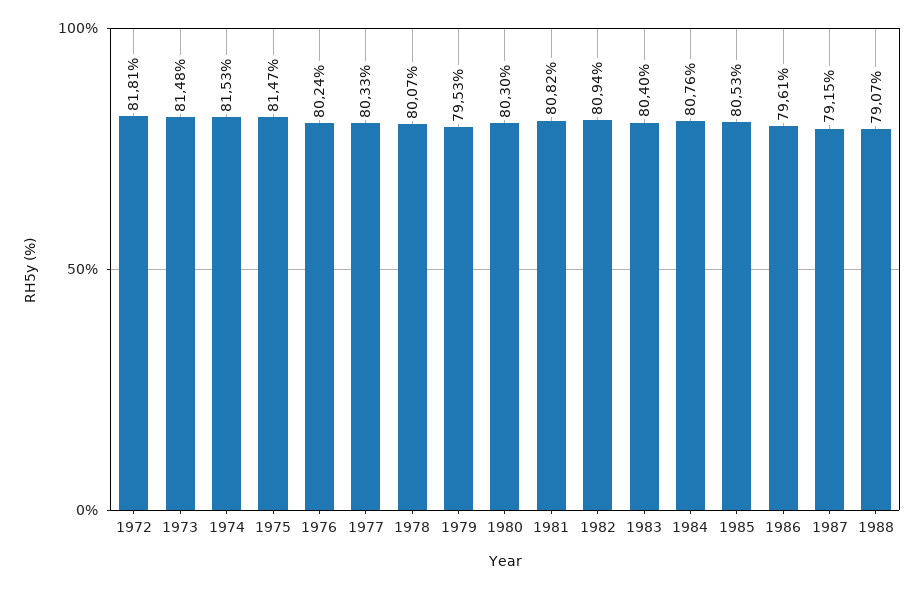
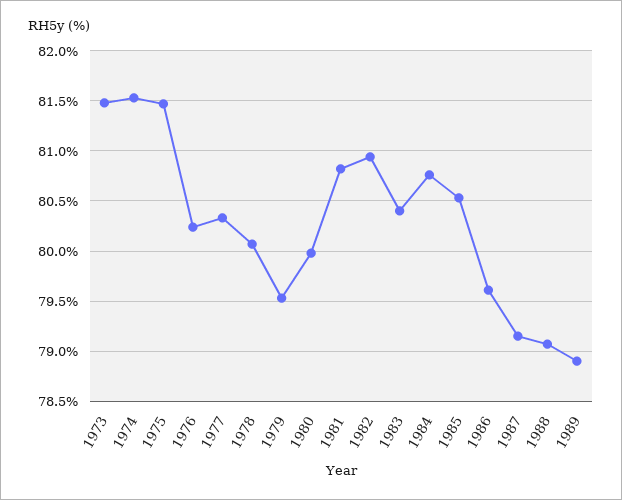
1972: 81.81 -> none
1980: 80.3 -> 80
1989: none -> 78.9

